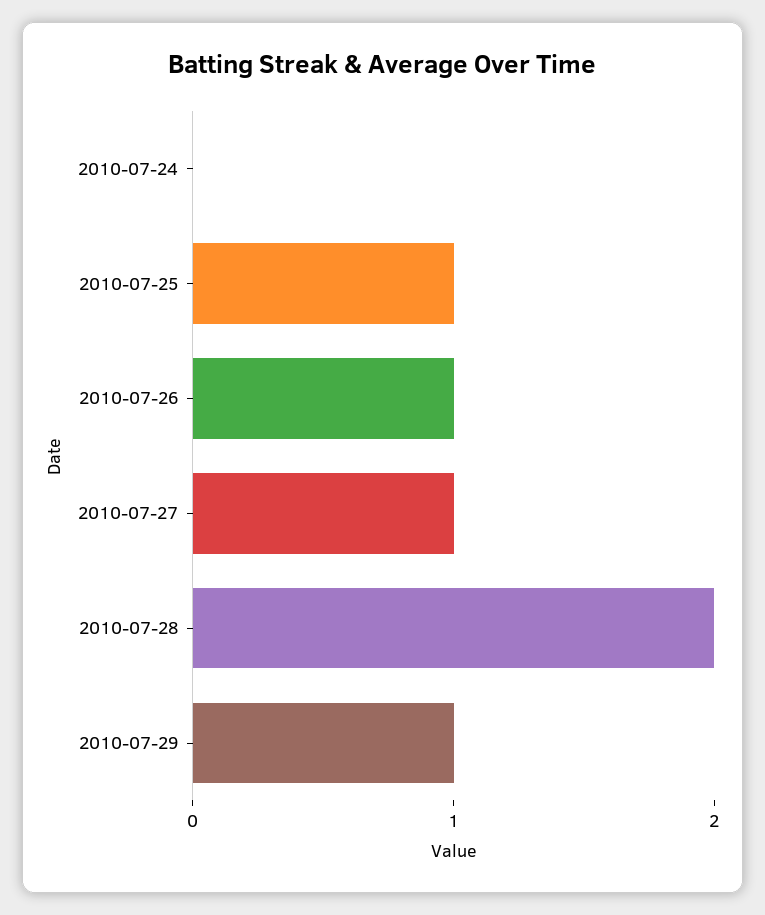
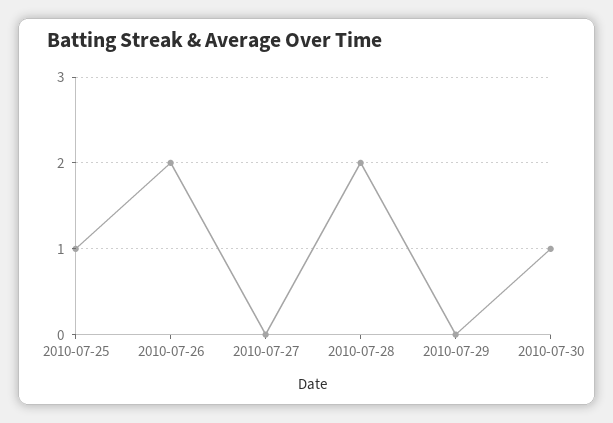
2010-07-24: 0 -> none
2010-07-26: 1 -> 2
2010-07-27: 1 -> 0
2010-07-29: 1 -> 0
2010-07-30: none -> 1

